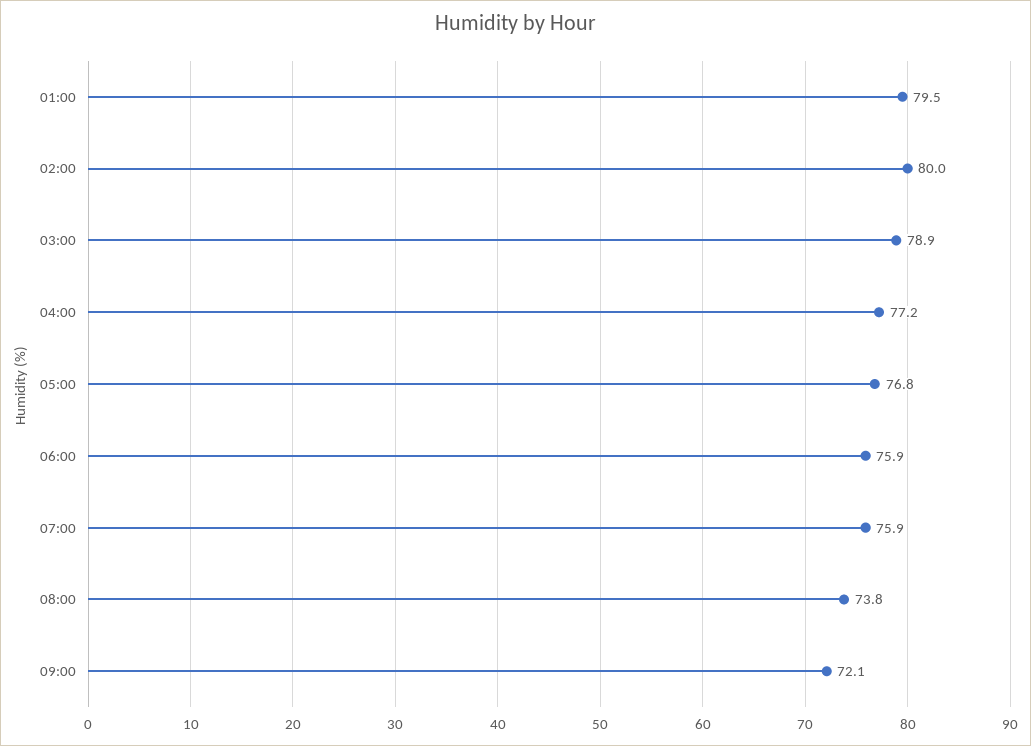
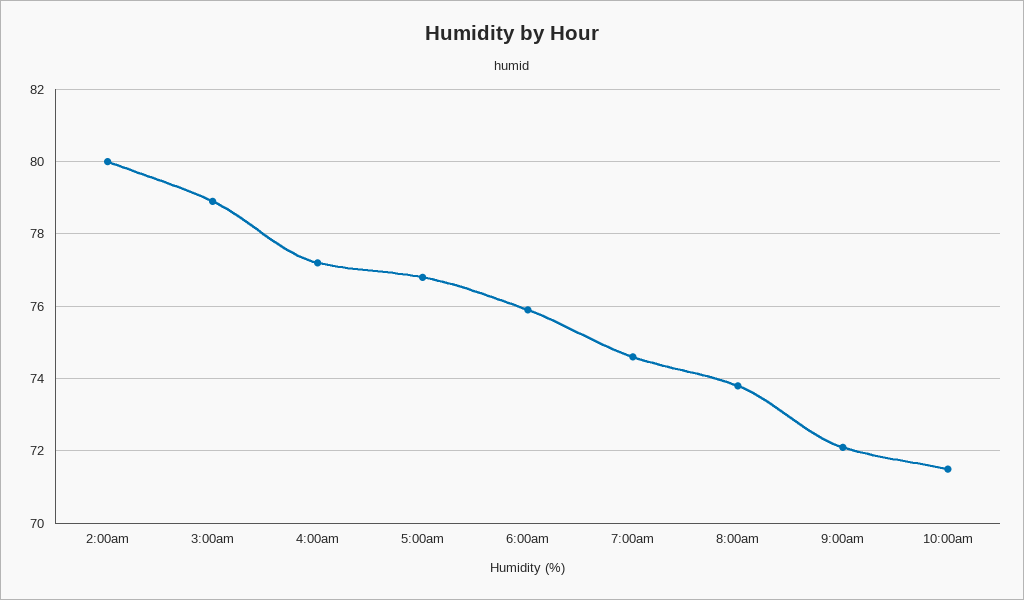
01:00: 79.5 -> none
07:00: 75.9 -> 74.5
10:00am: none -> 71.5

